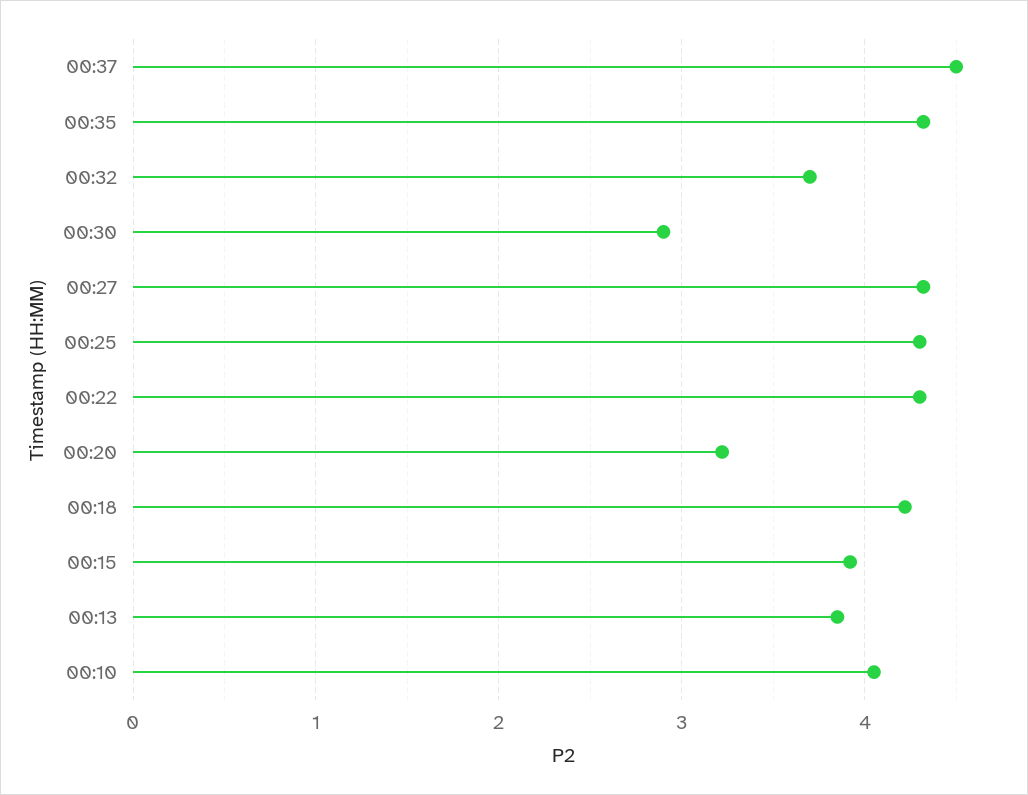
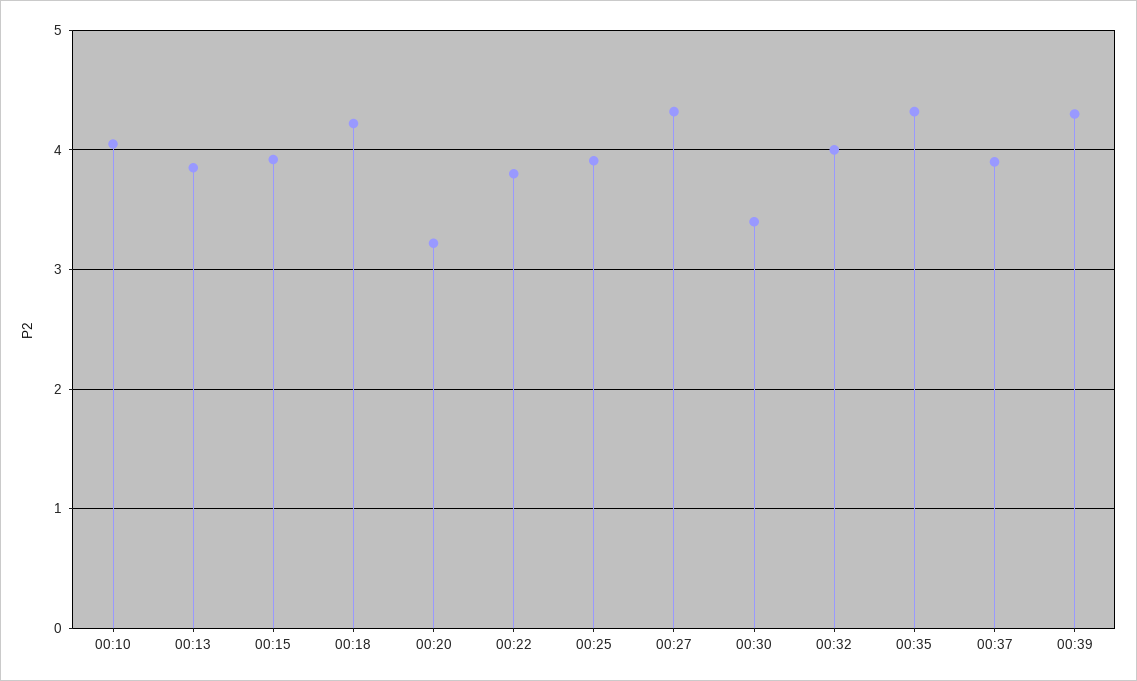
00:37: 4.5 -> 3.9
00:32: 3.7 -> 4
00:30: 2.9 -> 3.4
00:25: 4.3 -> 3.9
00:22: 4.3 -> 3.8
00:39: none -> 4.3

